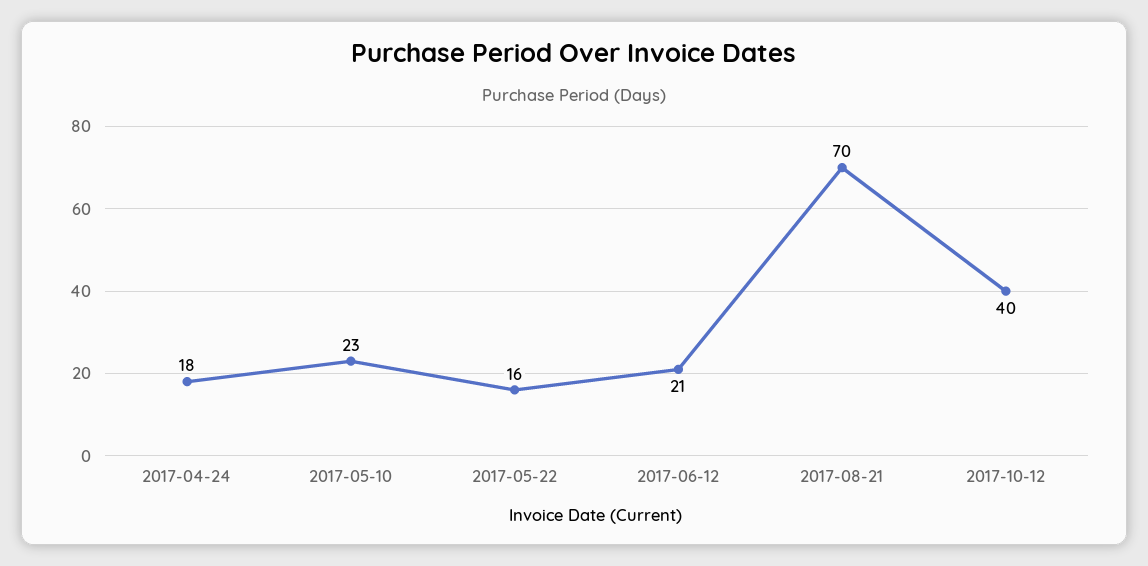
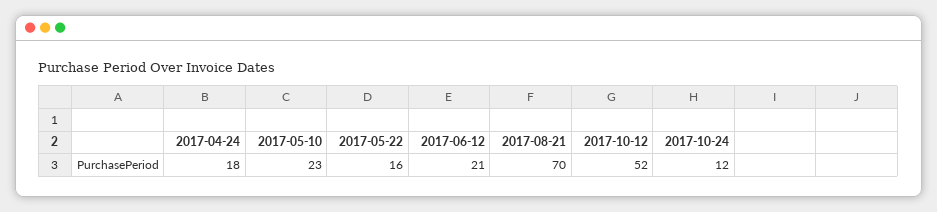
2017-10-12: 40 -> 52
2017-10-24: none -> 12

